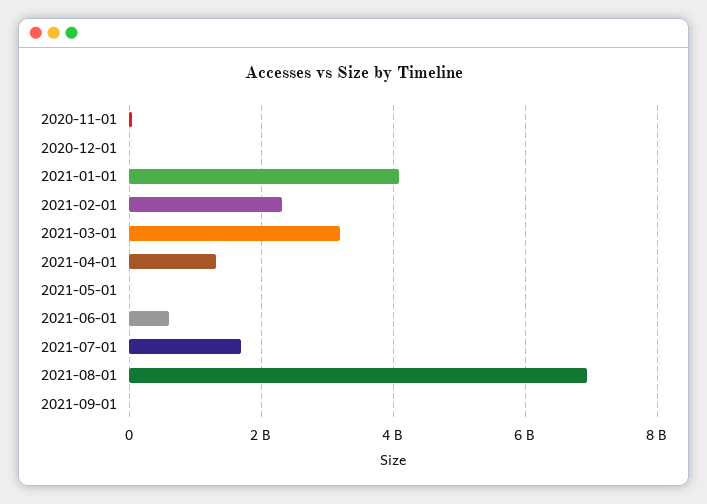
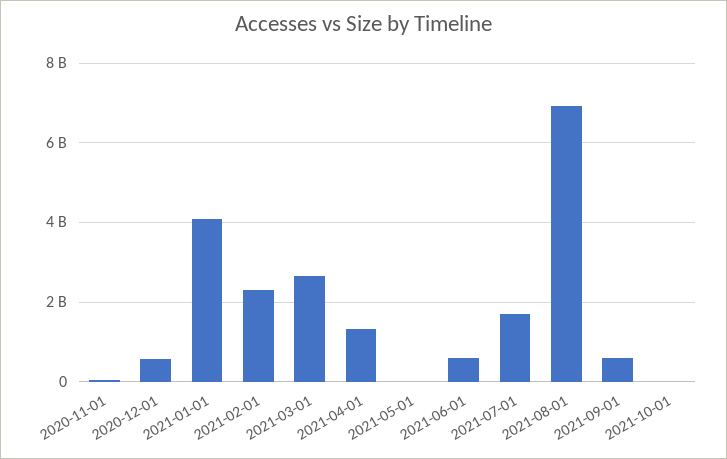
2020-12-01: 0 -> 600000000
2021-03-01: 3200000000 -> 2600000000
2021-09-01: 0 -> 600000000
2021-10-01: none -> 0

